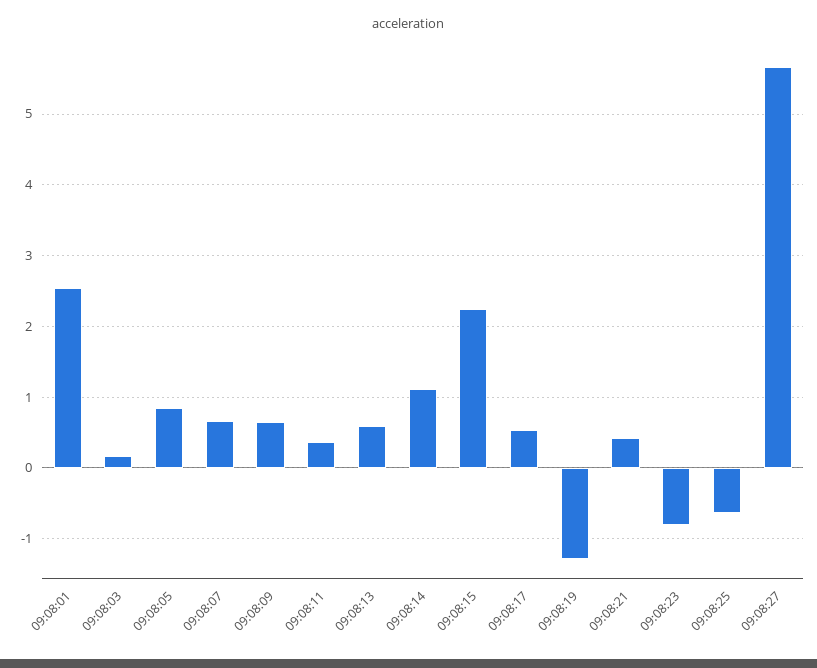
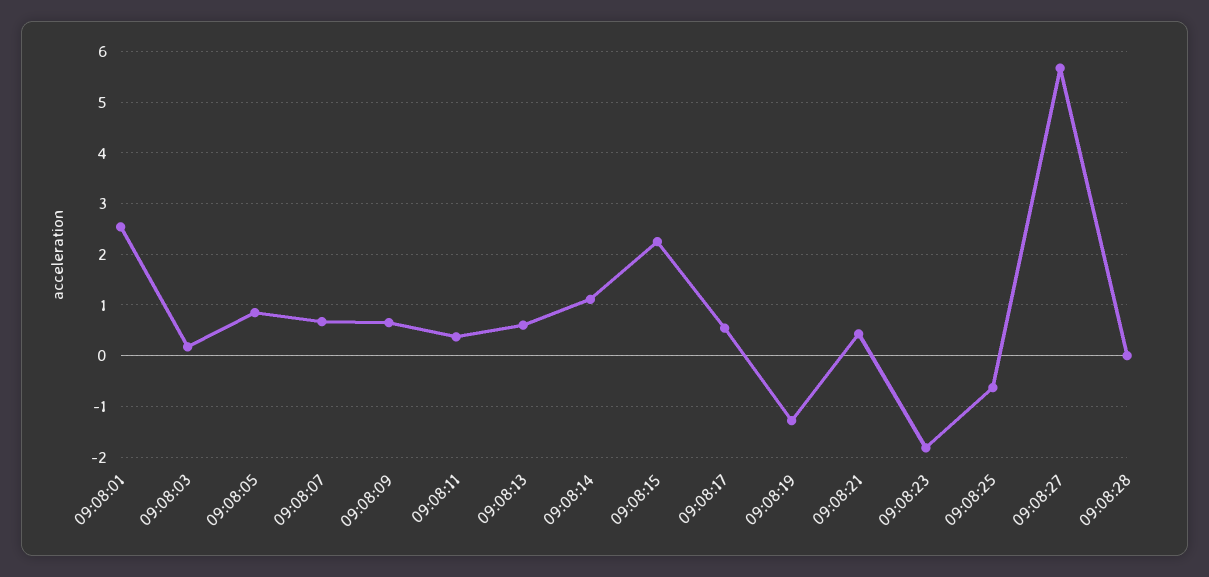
09:08:23: -0.8 -> -1.8
09:08:28: none -> 0

